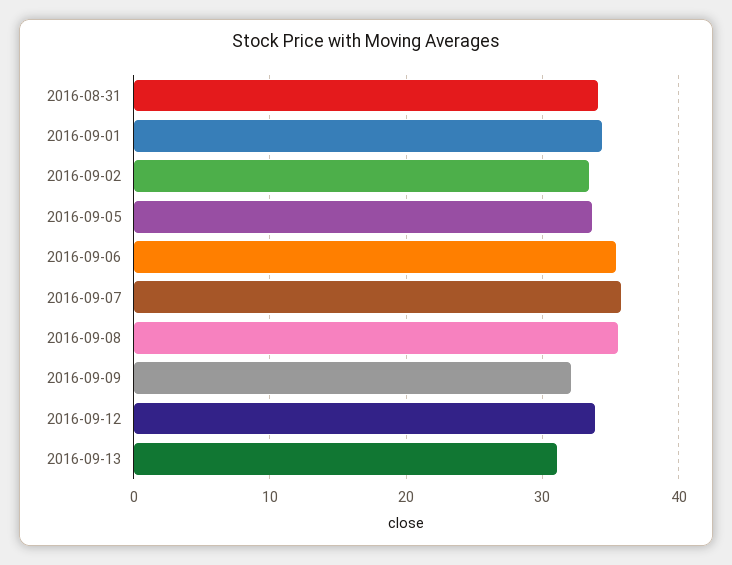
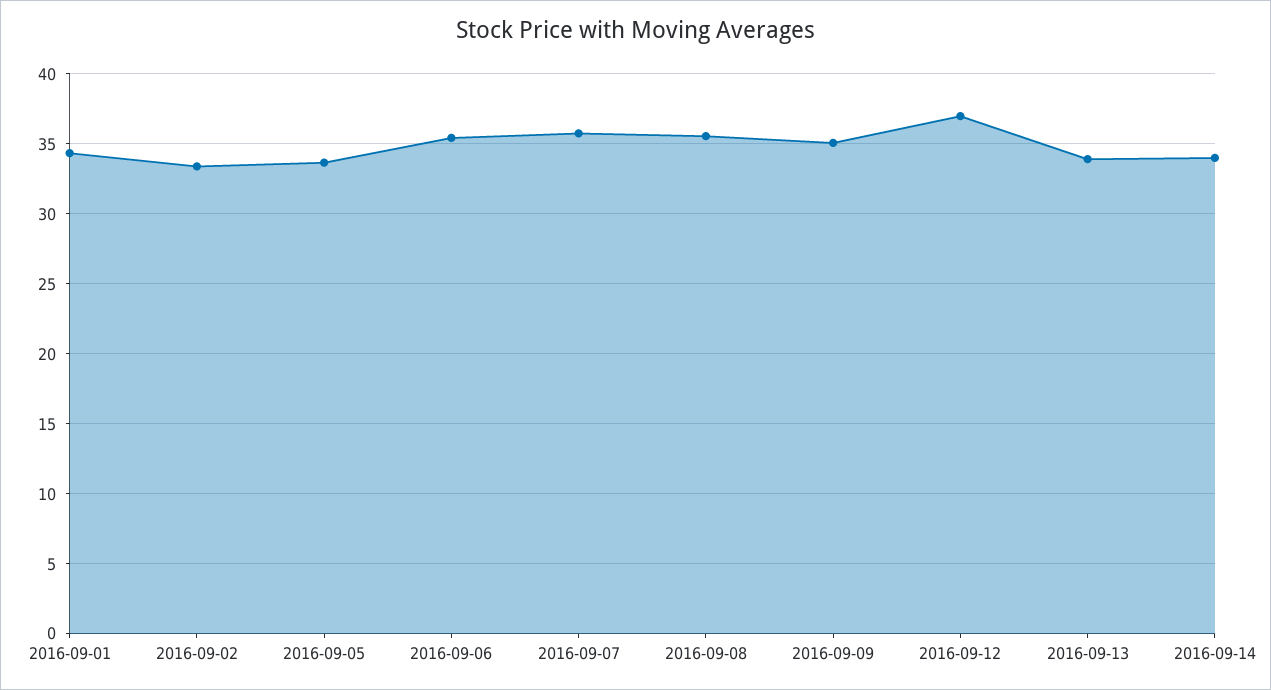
2016-08-31: 34 -> none
2016-09-09: 32 -> 35
2016-09-12: 34 -> 37
2016-09-13: 31 -> 34
2016-09-14: none -> 34

